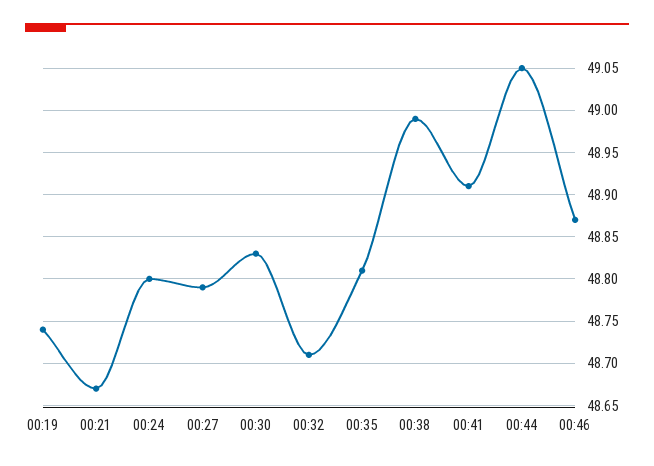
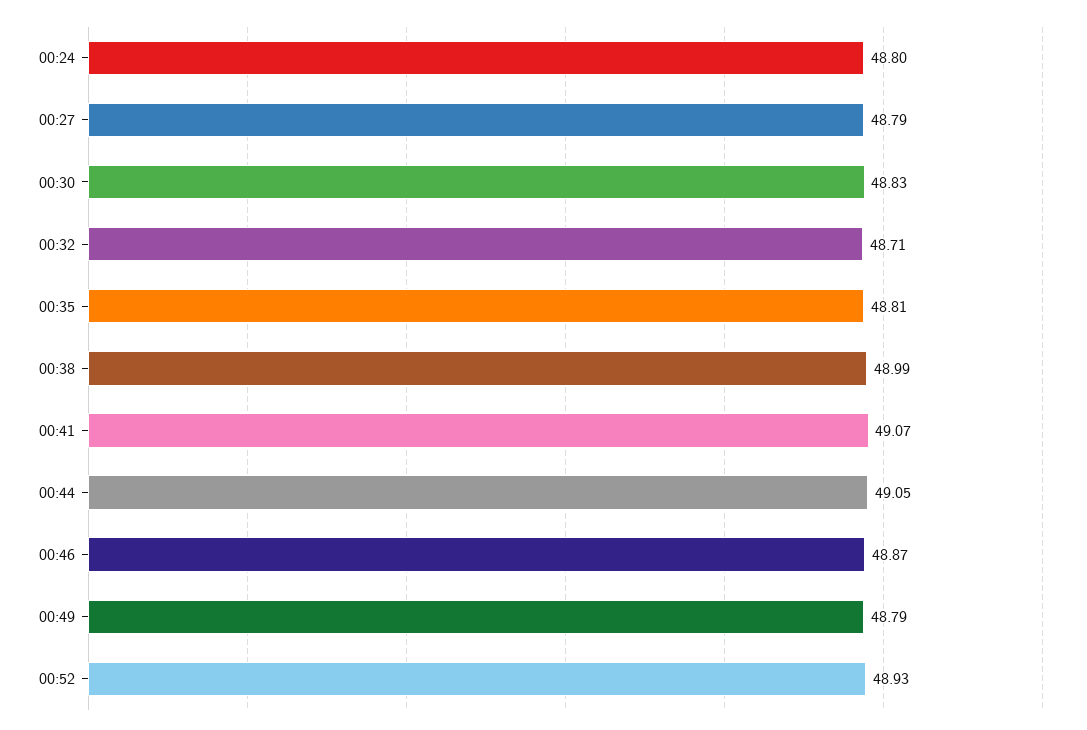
00:19: 48.74 -> none
00:21: 48.67 -> none
00:41: 48.91 -> 49.07
00:49: none -> 48.79
00:52: none -> 48.93

